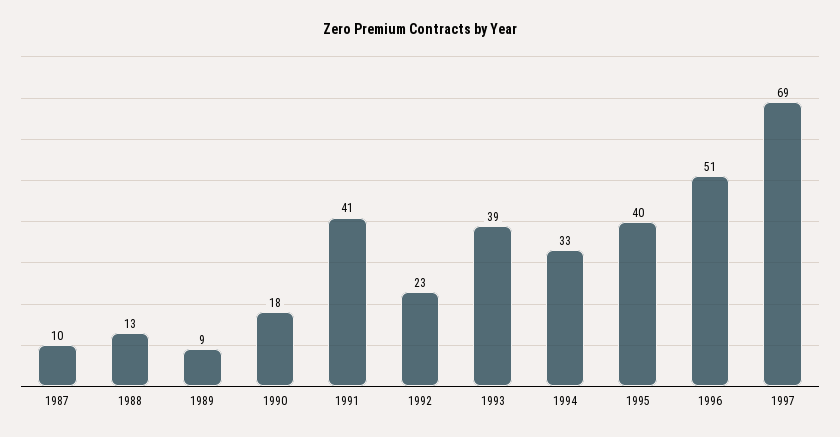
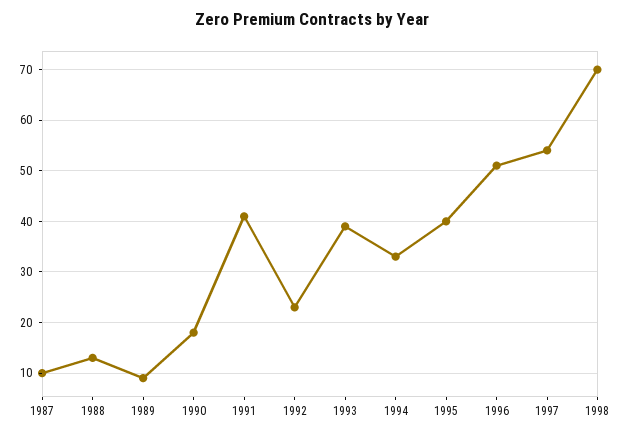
1997: 69 -> 55
1998: none -> 70

